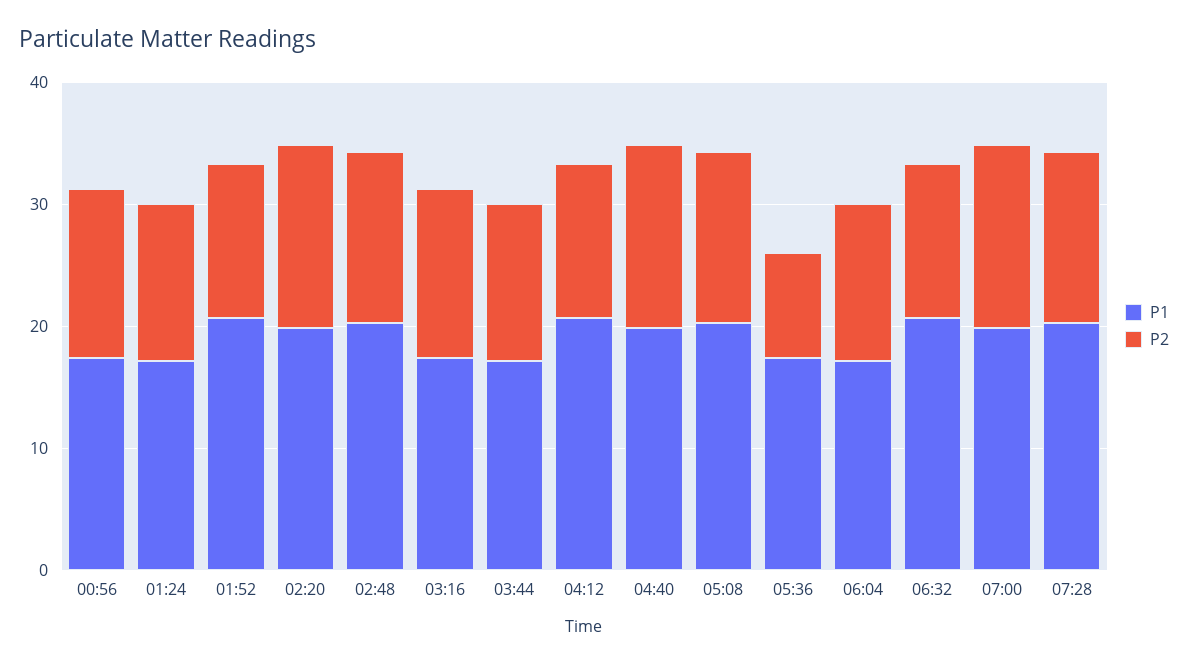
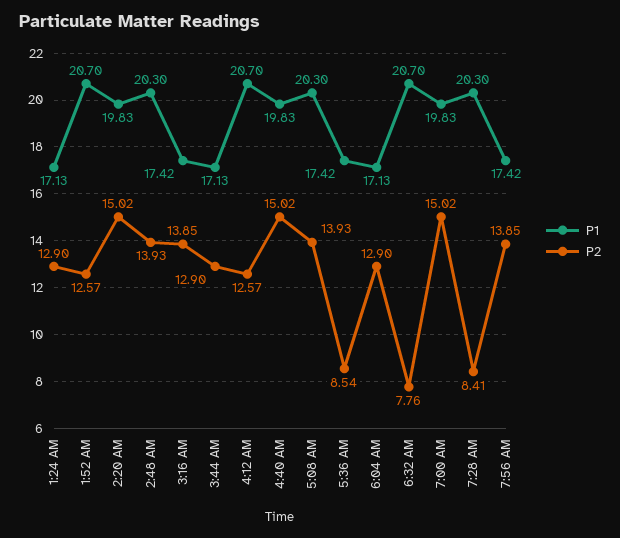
P1, 00:56: 18 -> none
P2, 00:56: 14 -> none
P2, 06:32: 12 -> 7.76
P2, 07:28: 14 -> 8.41
P1, 7:56 AM: none -> 17.42
P2, 7:56 AM: none -> 13.85

